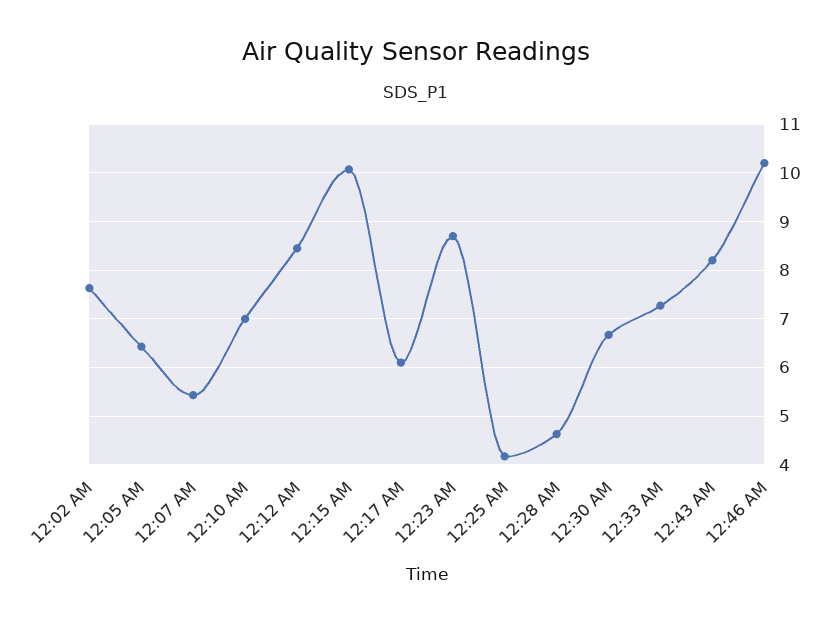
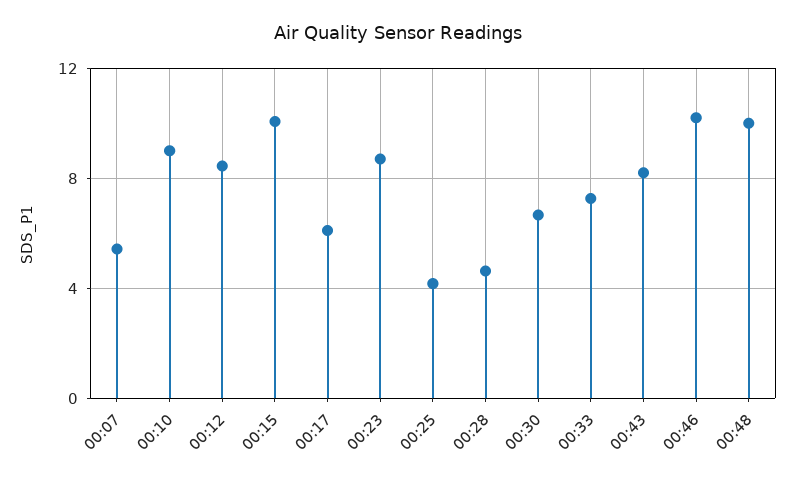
12:02 AM: 7.6 -> none
12:05 AM: 6.4 -> none
12:10 AM: 7 -> 9
00:48: none -> 10

